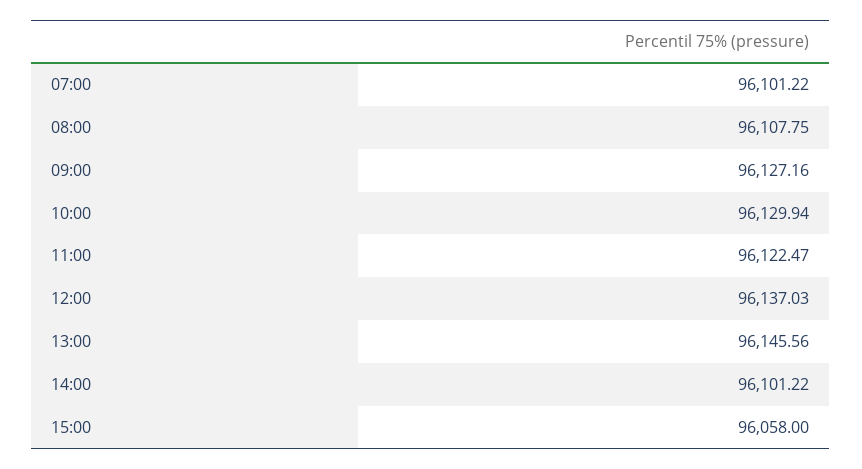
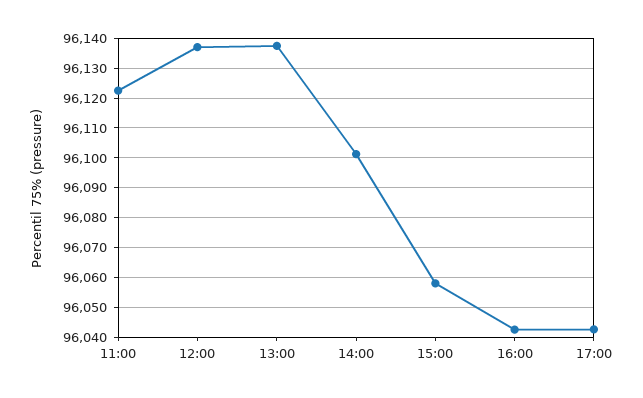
07:00: 96101.22 -> none
08:00: 96107.75 -> none
09:00: 96127.16 -> none
10:00: 96129.94 -> none
13:00: 96145.56 -> 96137.5
16:00: none -> 96042.5
17:00: none -> 96042.5

